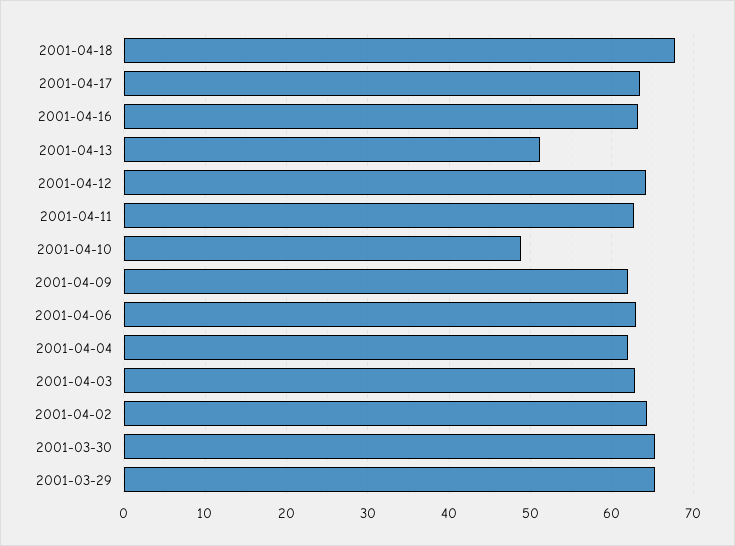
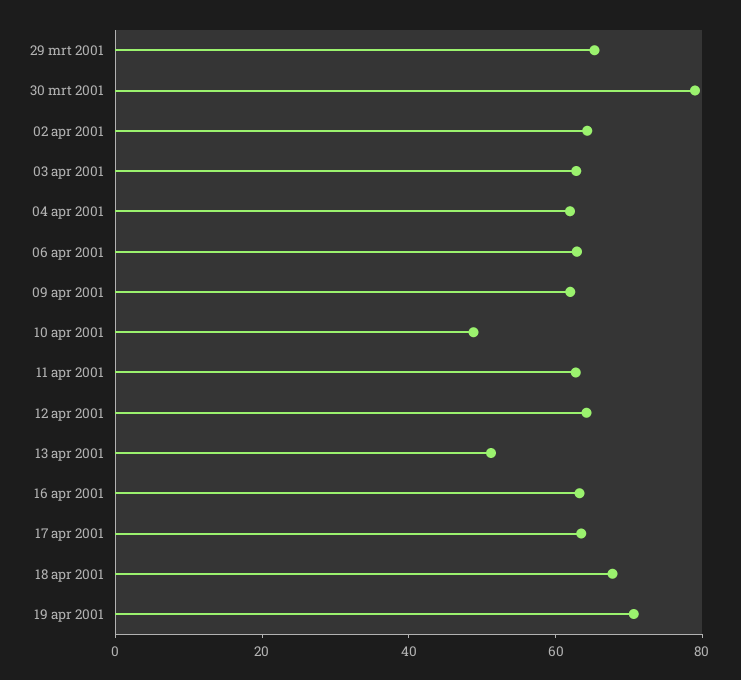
2001-03-30: 65 -> 80
19 apr 2001: none -> 70

